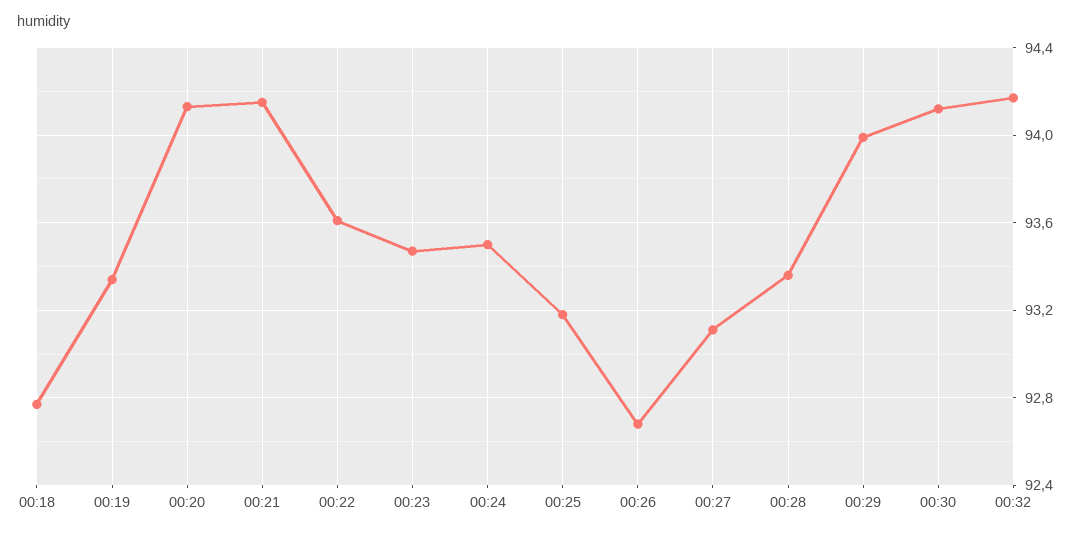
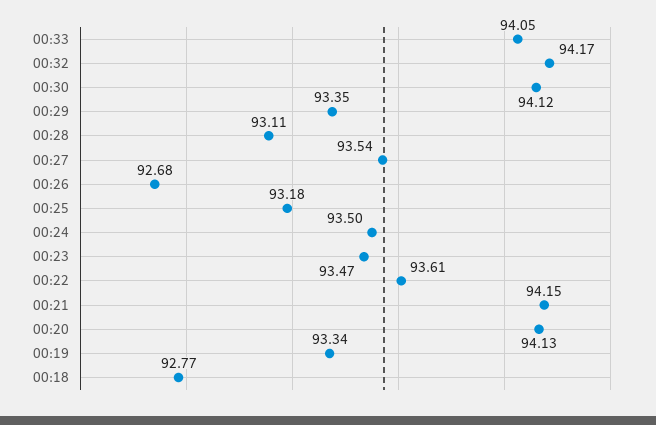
00:27: 93.1 -> 93.54
00:28: 93.35 -> 93.11
00:29: 94 -> 93.35
00:33: none -> 94.05

